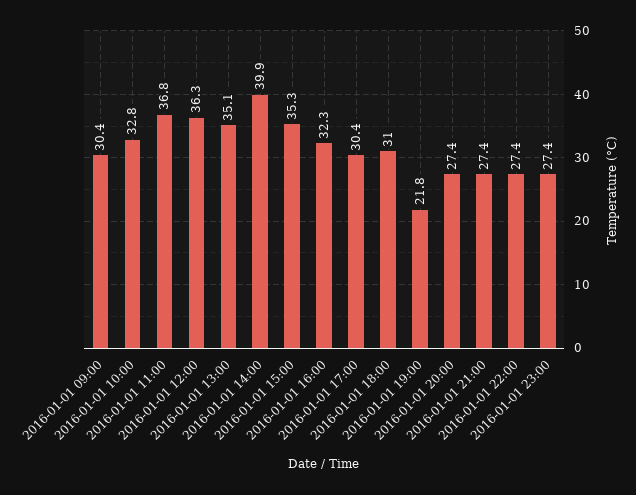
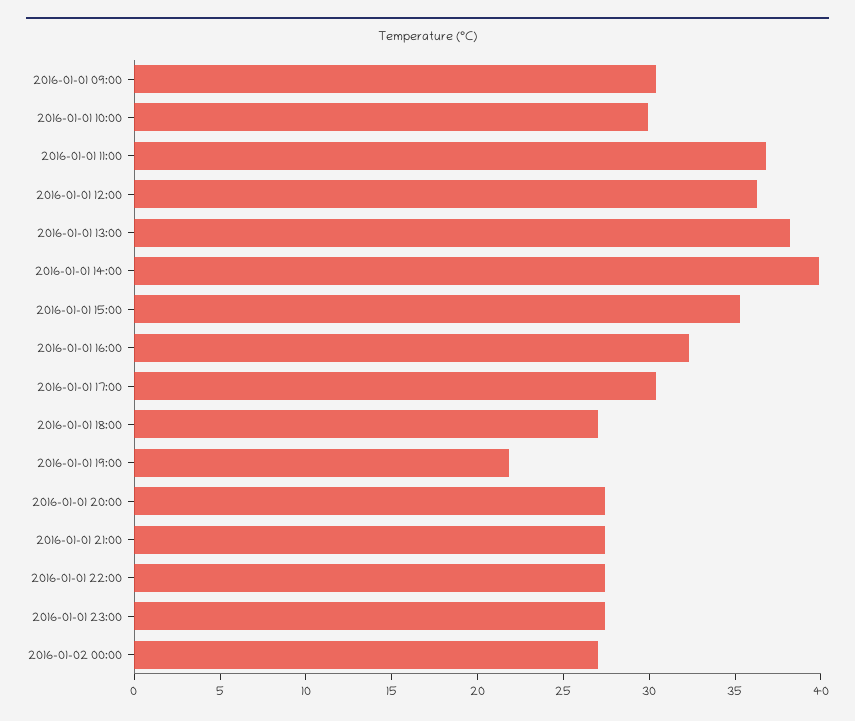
2016-01-01 10:00: 32.8 -> 30
2016-01-01 13:00: 35.1 -> 38
2016-01-01 18:00: 31 -> 27
2016-01-02 00:00: none -> 27

